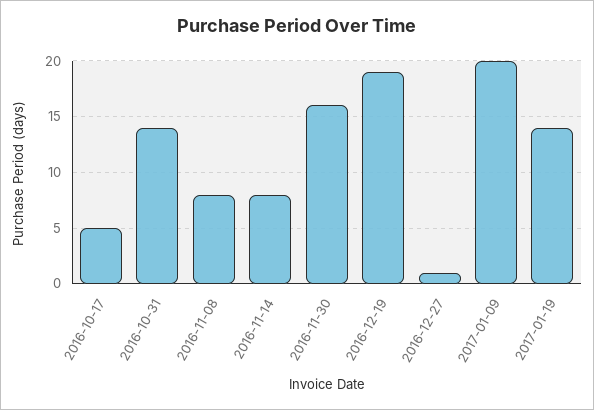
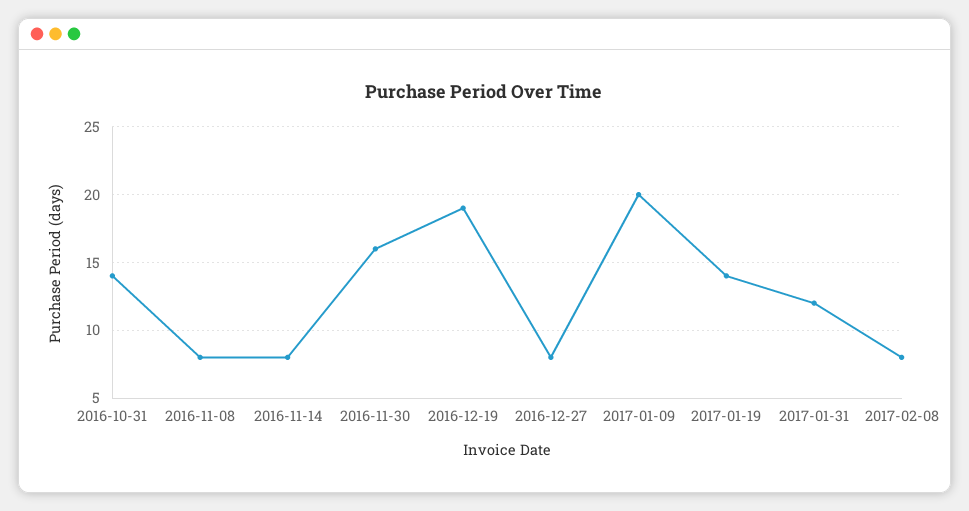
2016-10-17: 5 -> none
2016-12-27: 1 -> 8
2017-01-31: none -> 12
2017-02-08: none -> 8

